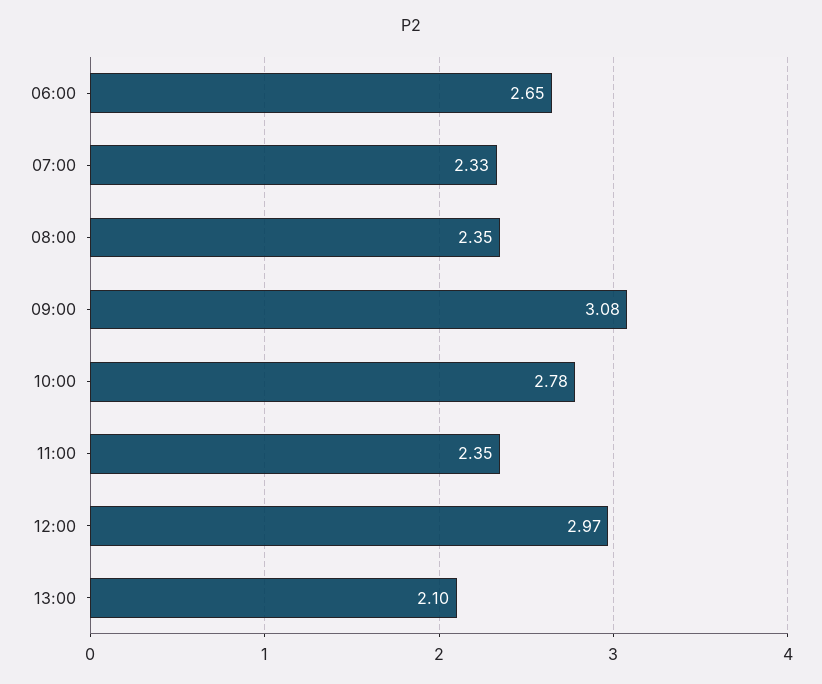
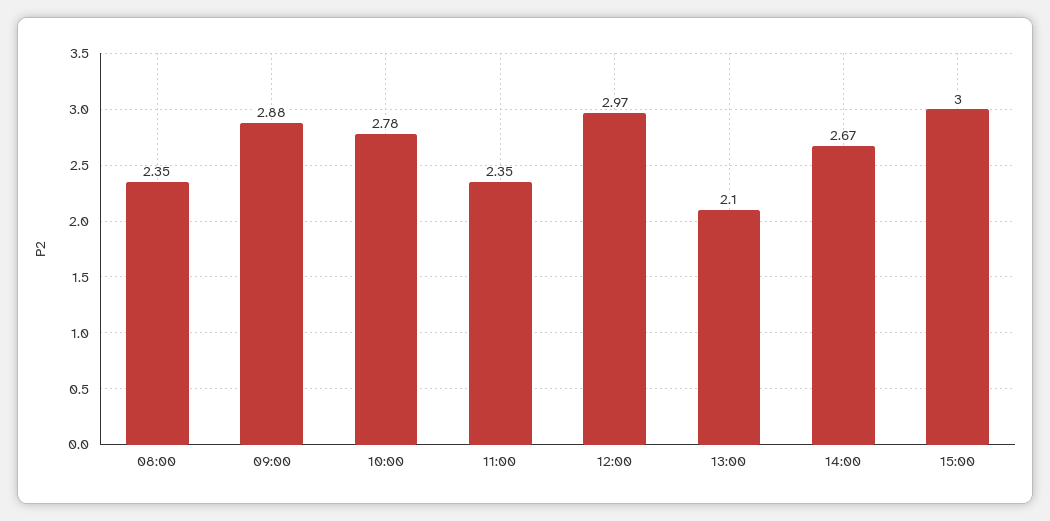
06:00: 2.65 -> none
07:00: 2.33 -> none
09:00: 3.08 -> 2.88
14:00: none -> 2.67
15:00: none -> 3

